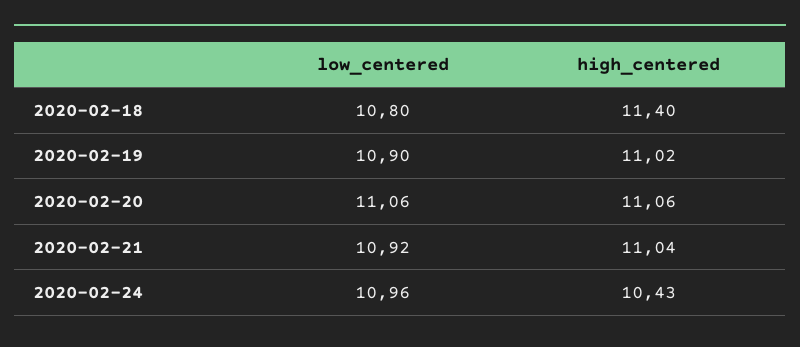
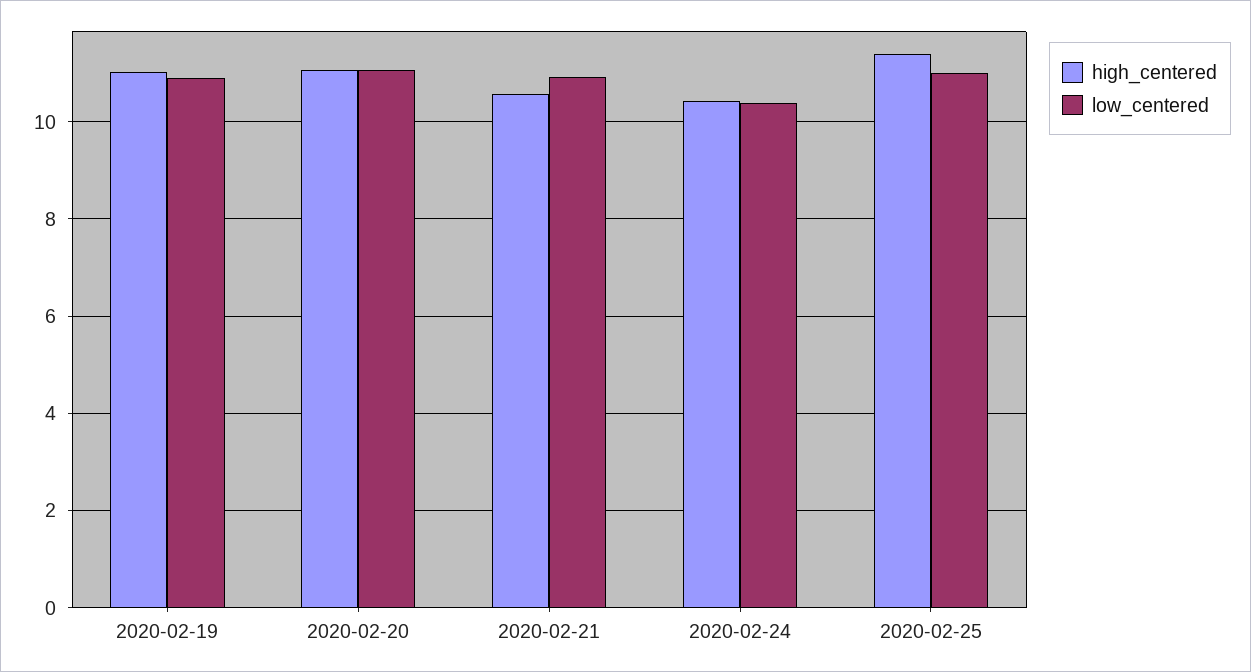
low_centered, 2020-02-18: 10.8 -> none
high_centered, 2020-02-18: 11.4 -> none
high_centered, 2020-02-21: 11.04 -> 10.6
low_centered, 2020-02-24: 10.96 -> 10.4
high_centered, 2020-02-25: none -> 11.4
low_centered, 2020-02-25: none -> 11

